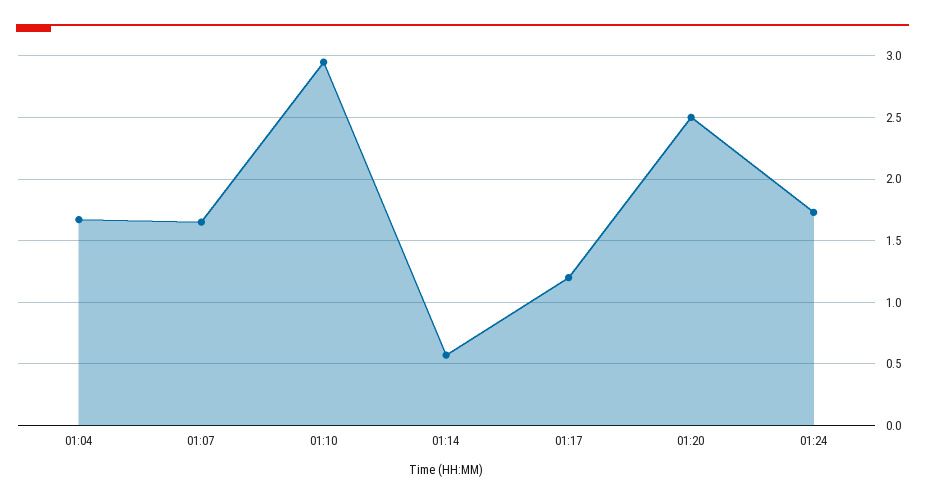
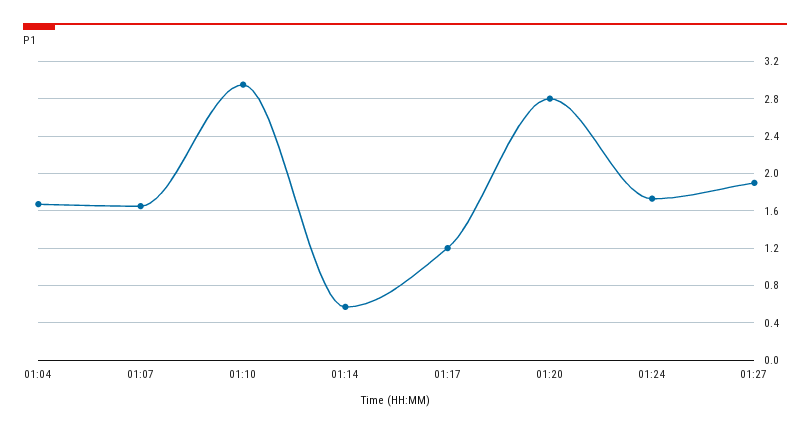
01:20: 2.5 -> 2.8
01:27: none -> 1.9

